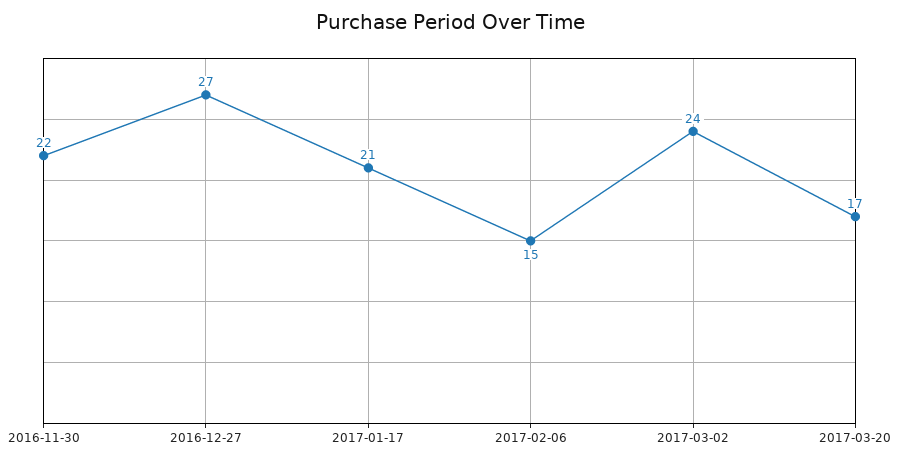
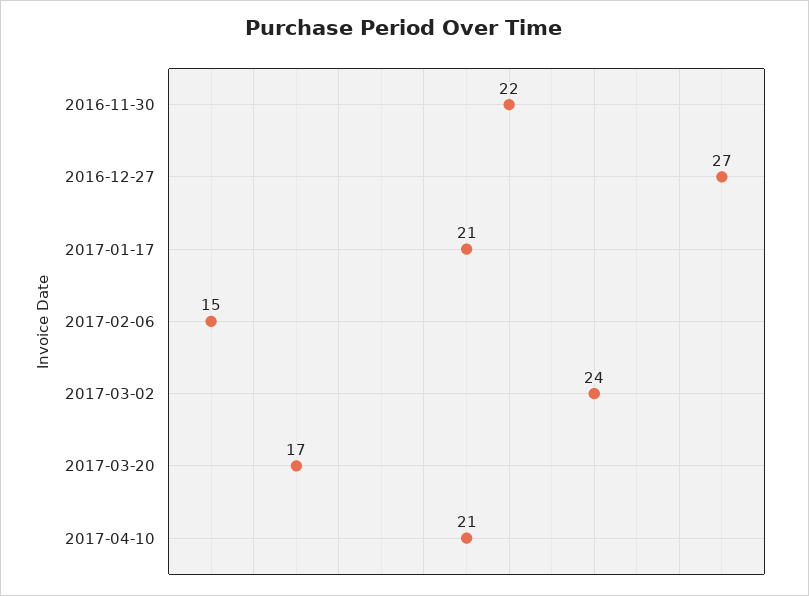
2017-04-10: none -> 21

